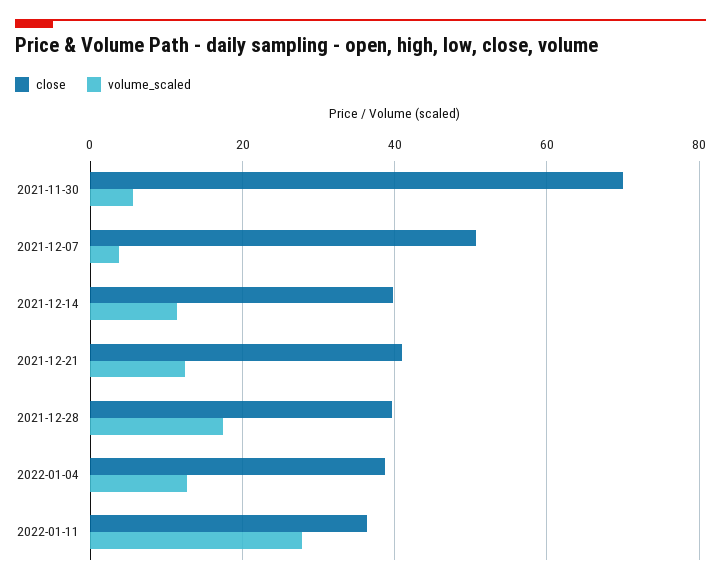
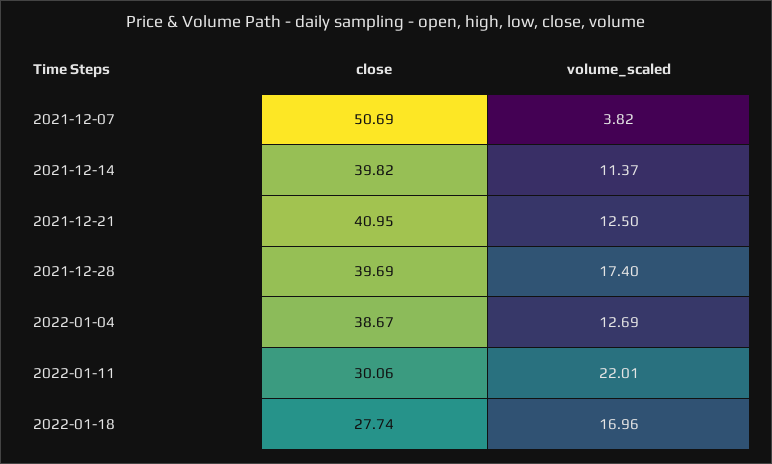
close, 2021-11-30: 70 -> none
volume_scaled, 2021-11-30: 6 -> none
close, 2022-01-11: 36 -> 30.06
volume_scaled, 2022-01-11: 28 -> 22.01
close, 2022-01-18: none -> 27.74
volume_scaled, 2022-01-18: none -> 16.96

